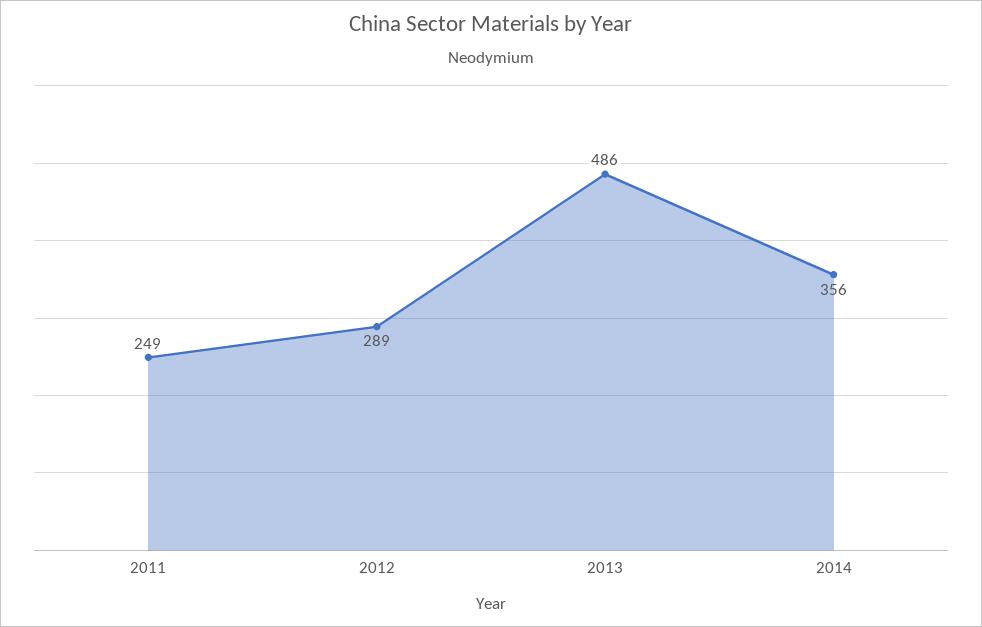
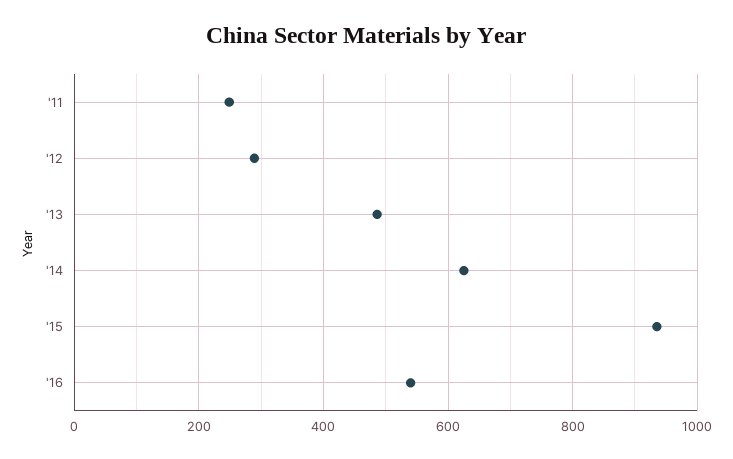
2014: 356 -> 620
'15: none -> 940
'16: none -> 540

